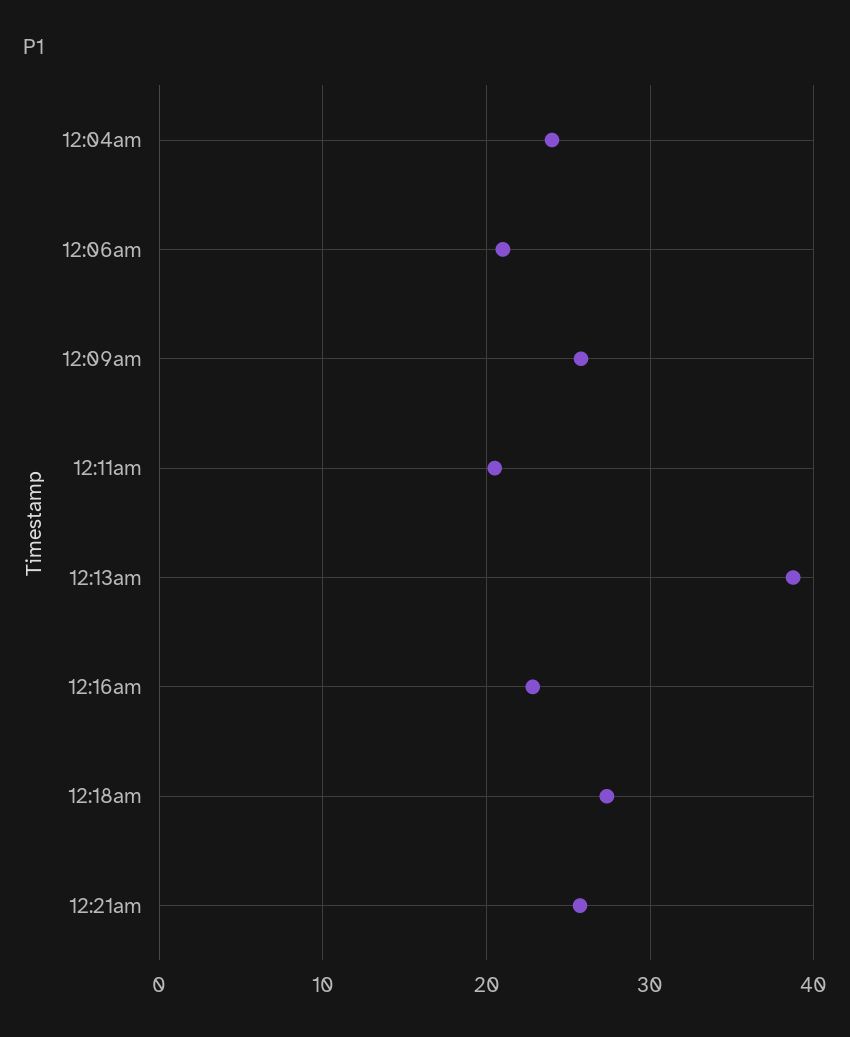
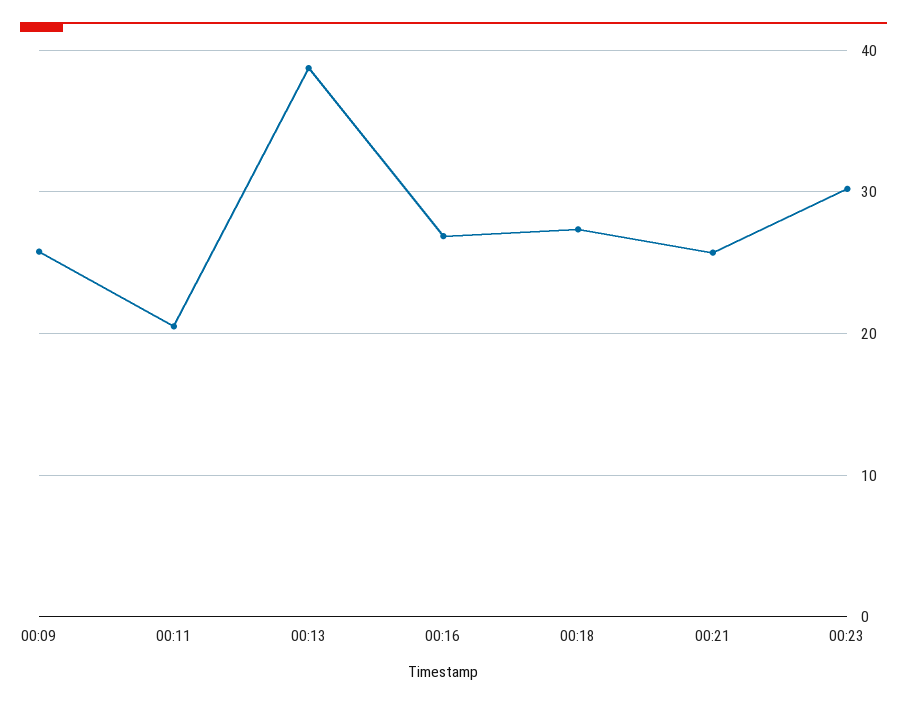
12:04am: 24 -> none
12:06am: 21 -> none
12:16am: 23 -> 27
00:23: none -> 30

